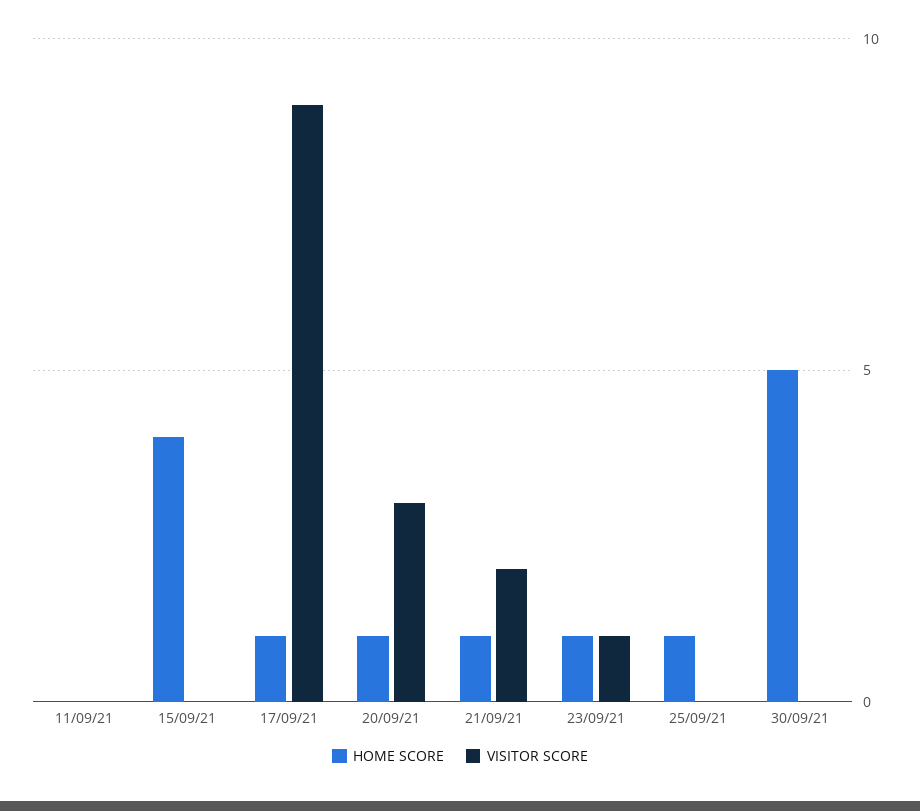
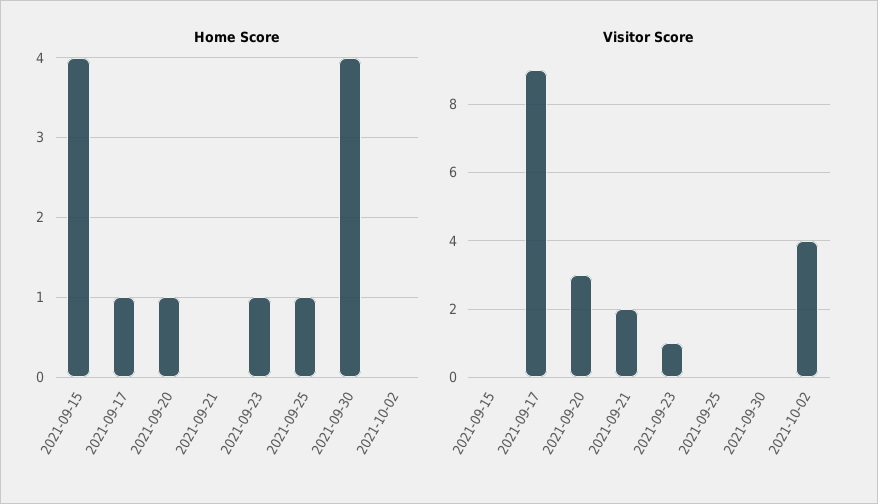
HOME SCORE, 11/09/21: 0 -> none
VISITOR SCORE, 11/09/21: 0 -> none
HOME SCORE, 21/09/21: 1 -> 0
HOME SCORE, 30/09/21: 5 -> 4
HOME SCORE, 2021-10-02: none -> 0
VISITOR SCORE, 2021-10-02: none -> 4

